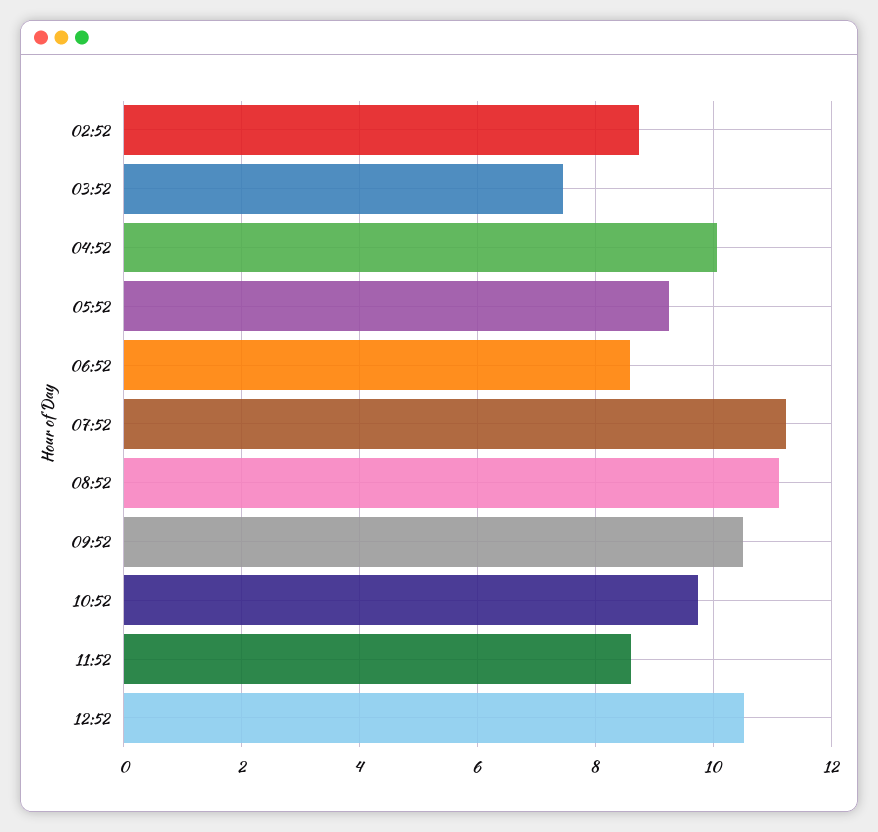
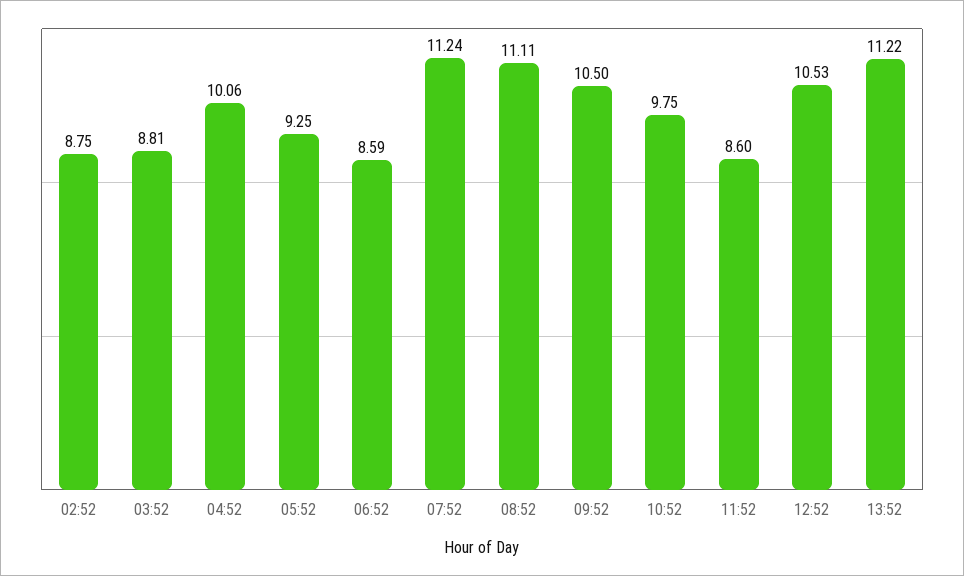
03:52: 7.4 -> 8.81
13:52: none -> 11.22

